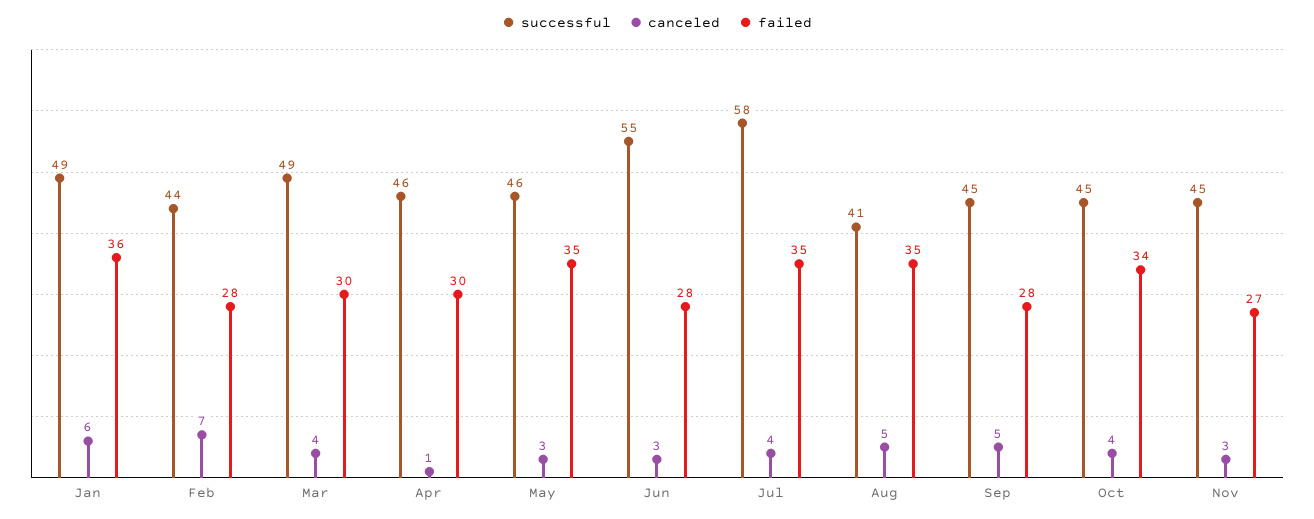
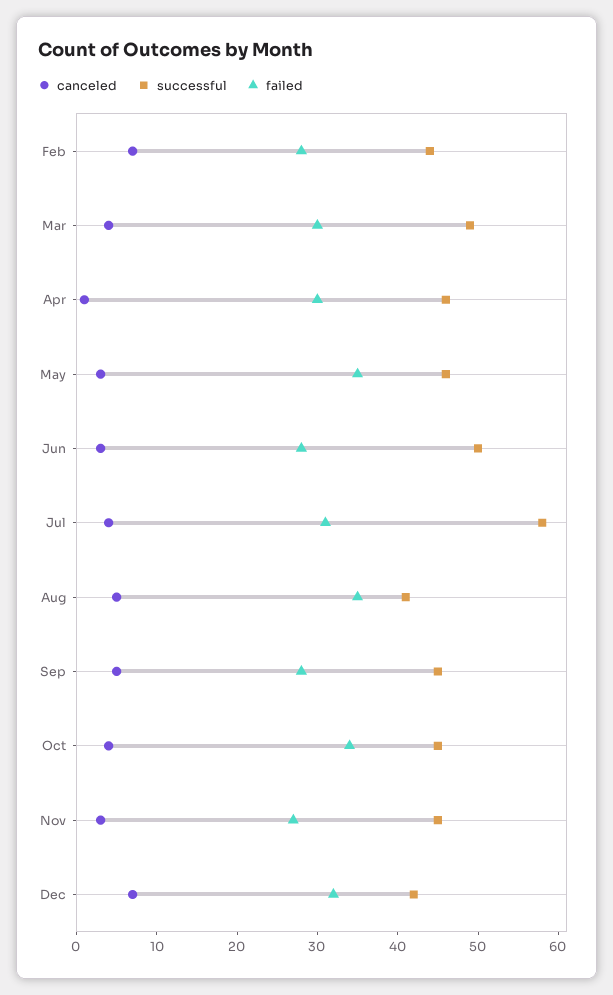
successful, Jan: 49 -> none
canceled, Jan: 6 -> none
failed, Jan: 36 -> none
successful, Jun: 55 -> 50
failed, Jul: 35 -> 31
canceled, Dec: none -> 7
successful, Dec: none -> 42
failed, Dec: none -> 32

